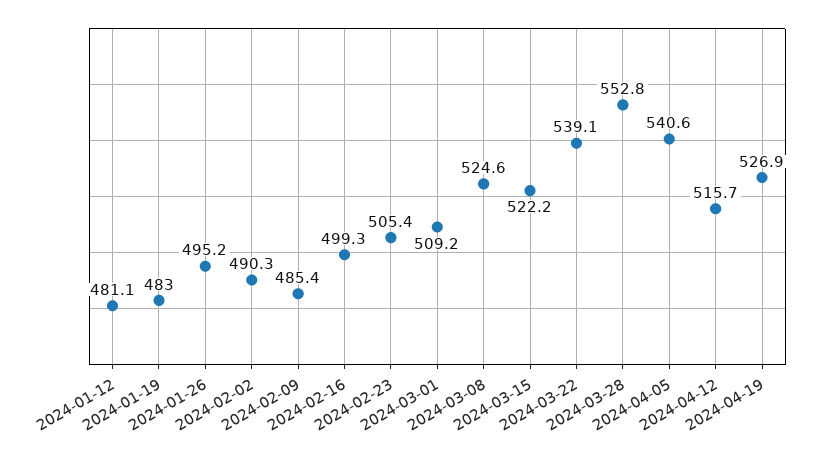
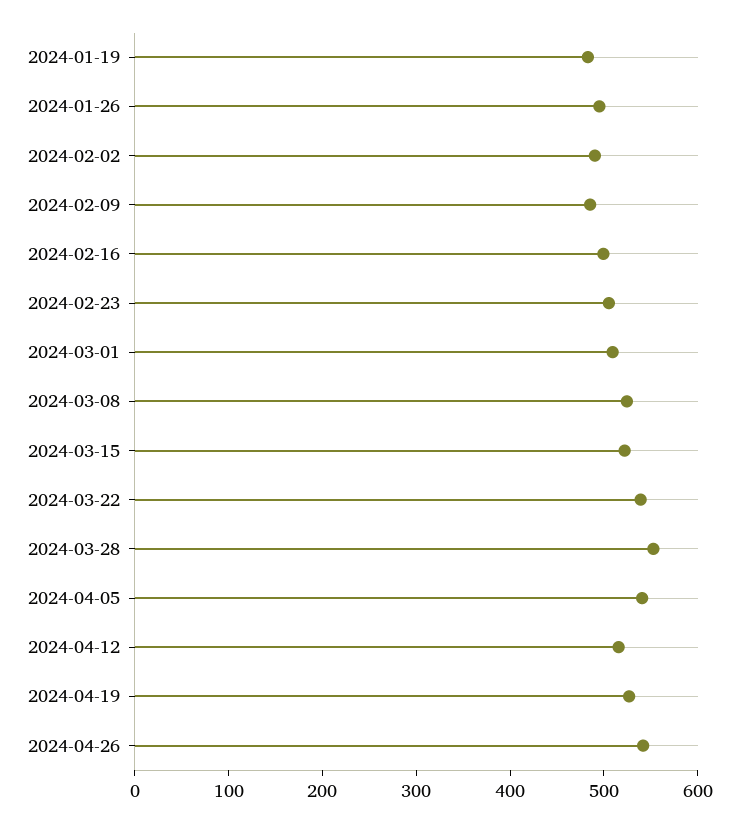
2024-01-12: 481.1 -> none
2024-04-26: none -> 540

